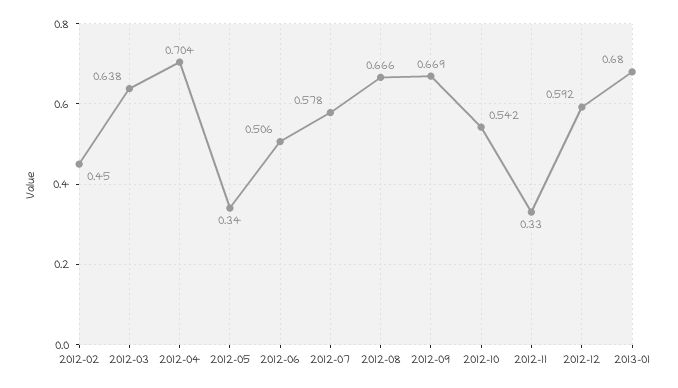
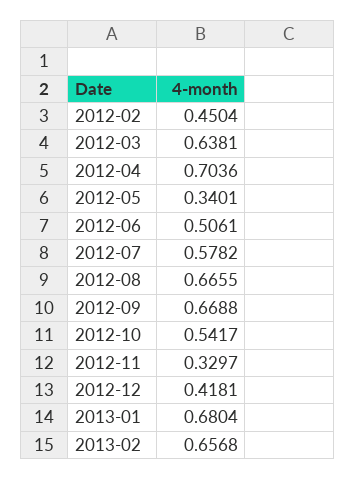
2012-12: 0.592 -> 0.4181
2013-02: none -> 0.6568

